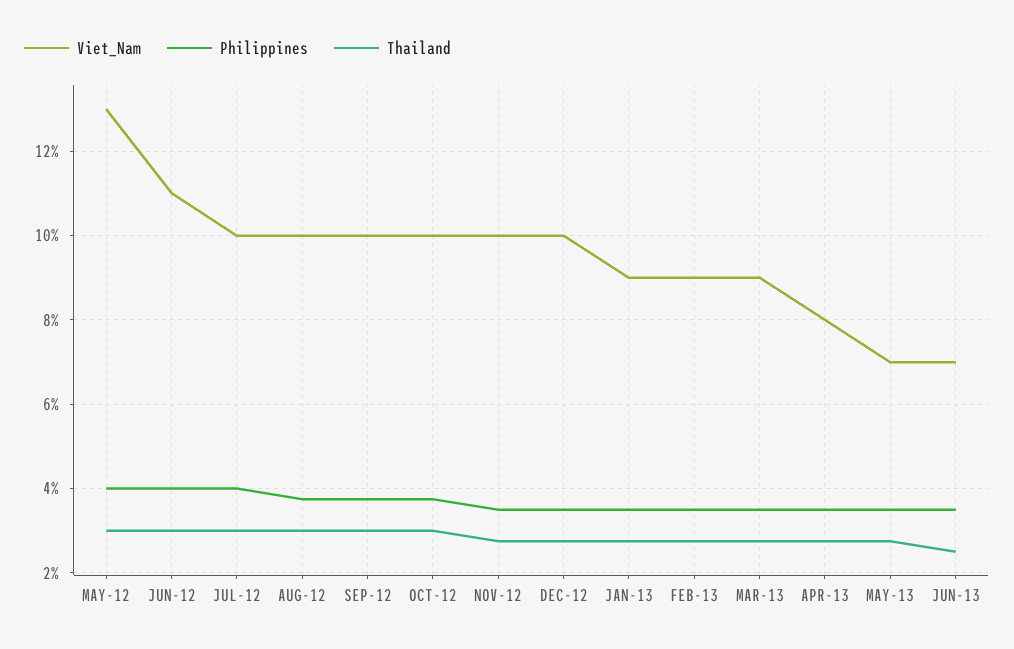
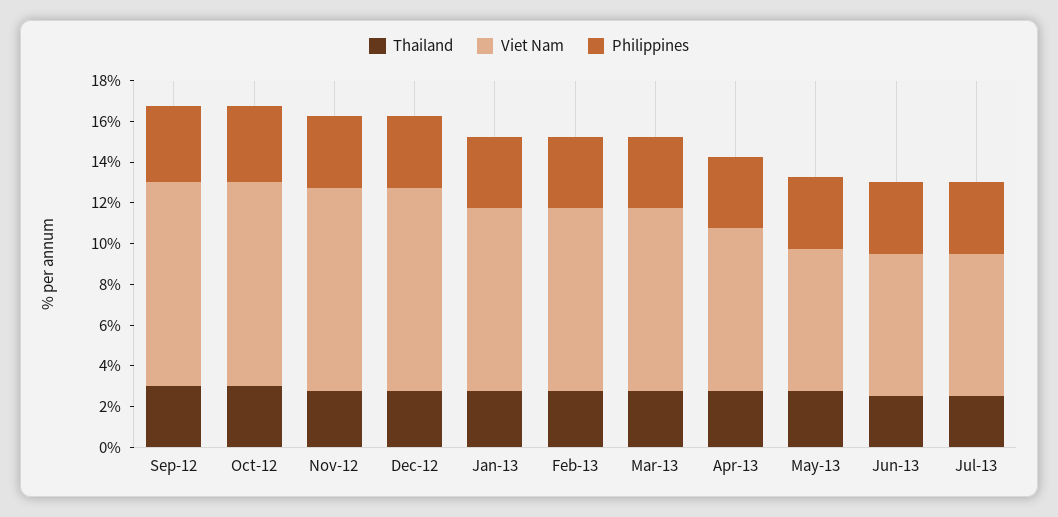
Viet_Nam, MAY-12: 13 -> none
Philippines, MAY-12: 4 -> none
Thailand, MAY-12: 3 -> none
Viet_Nam, JUN-12: 11 -> none
Philippines, JUN-12: 4 -> none
Thailand, JUN-12: 3 -> none
Viet_Nam, JUL-12: 10 -> none
Philippines, JUL-12: 4 -> none
Thailand, JUL-12: 3 -> none
Viet_Nam, AUG-12: 10 -> none
Philippines, AUG-12: 3.8 -> none
Thailand, AUG-12: 3 -> none
Thailand, Jul-13: none -> 2.5
Viet_Nam, Jul-13: none -> 7
Philippines, Jul-13: none -> 3.5

